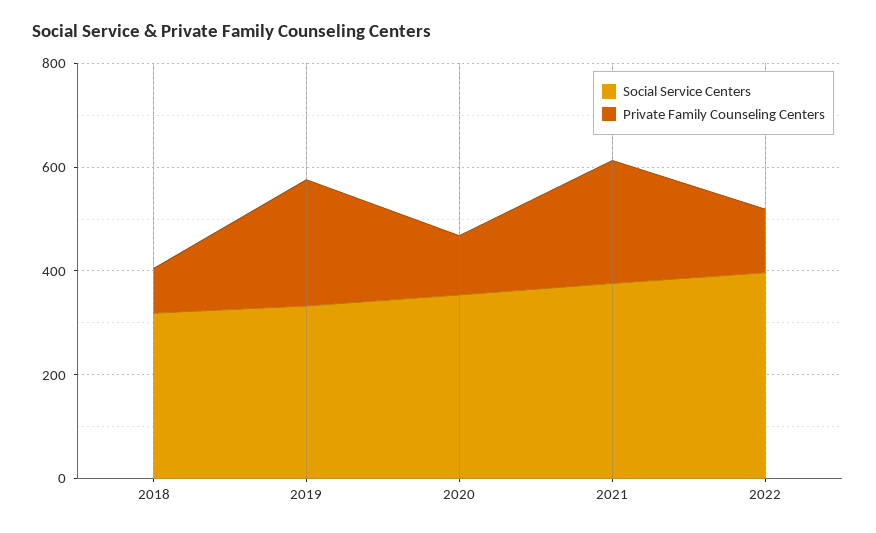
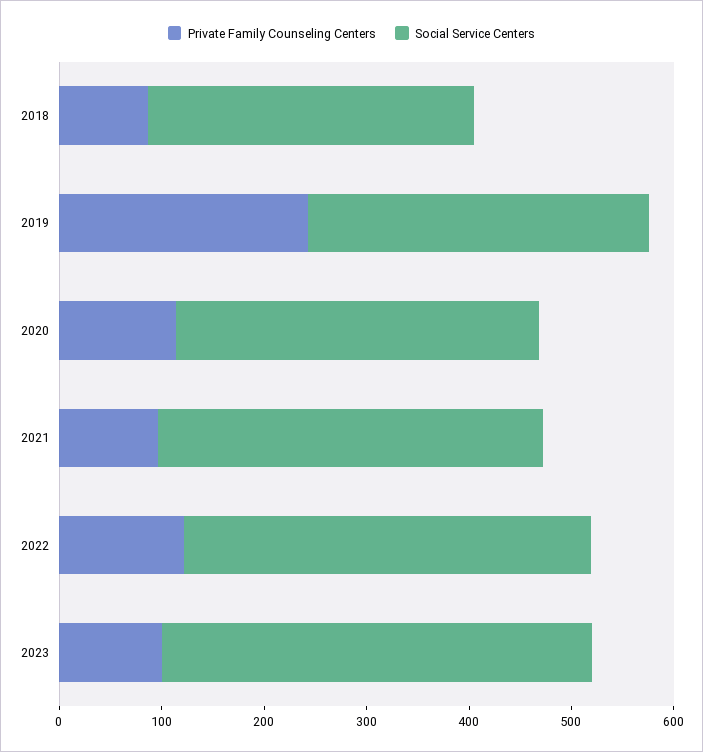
Private Family Counseling Centers, 2021: 250 -> 100
Private Family Counseling Centers, 2023: none -> 100
Social Service Centers, 2023: none -> 420

